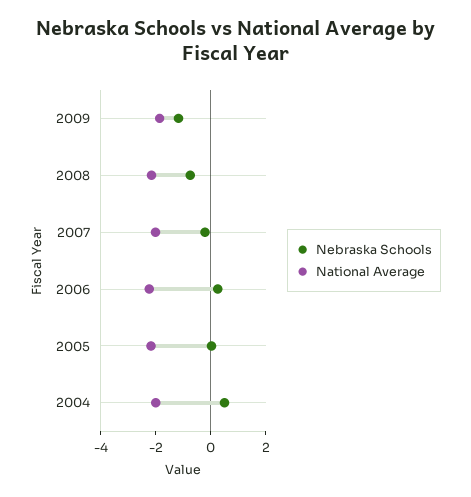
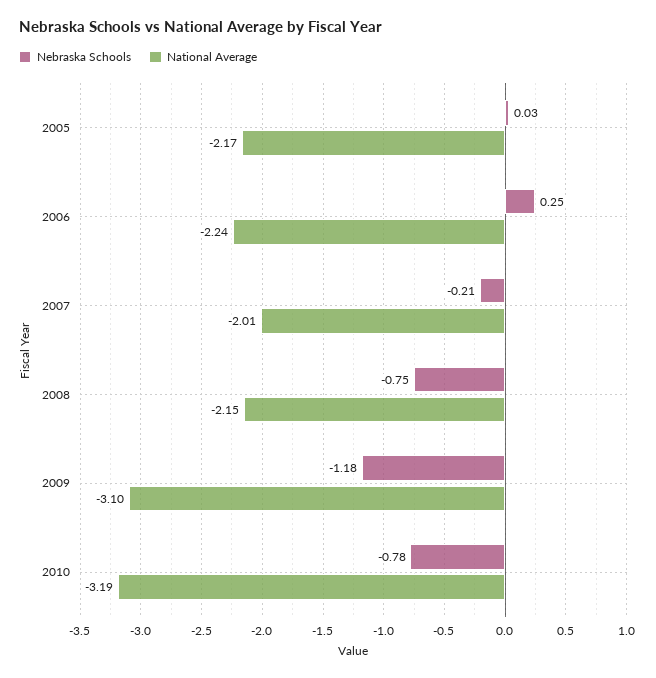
National Average, 2009: -2 -> -3.1
Nebraska Schools, 2004: 0.5 -> none
National Average, 2004: -2 -> none
Nebraska Schools, 2010: none -> -0.78
National Average, 2010: none -> -3.19

